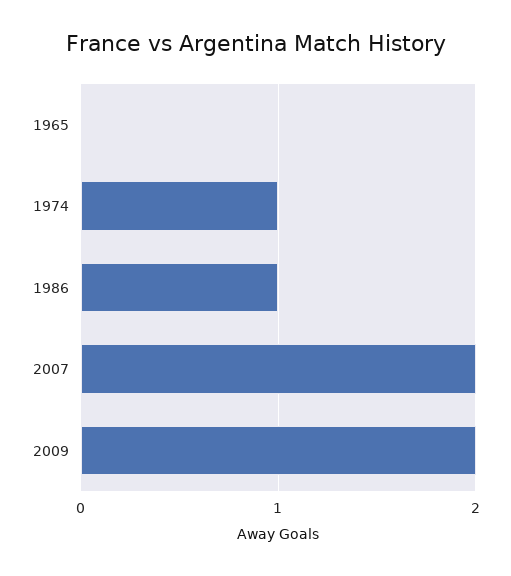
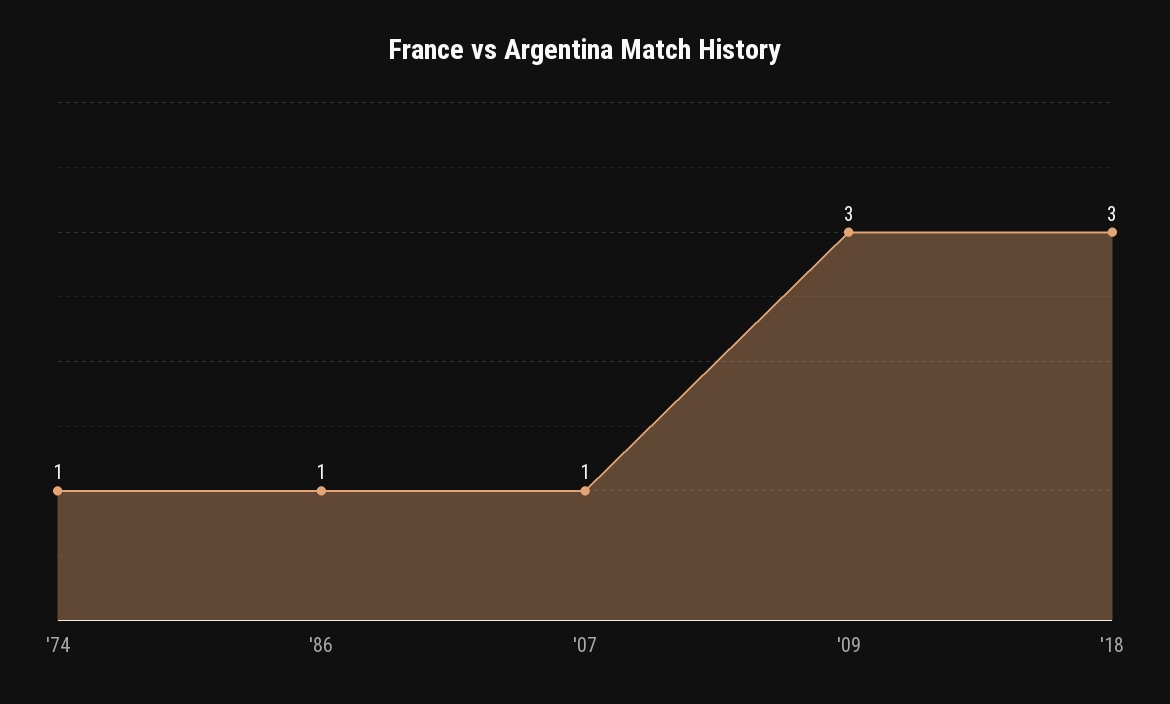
1965: 0 -> none
2007: 2 -> 1
2009: 2 -> 3
'18: none -> 3

